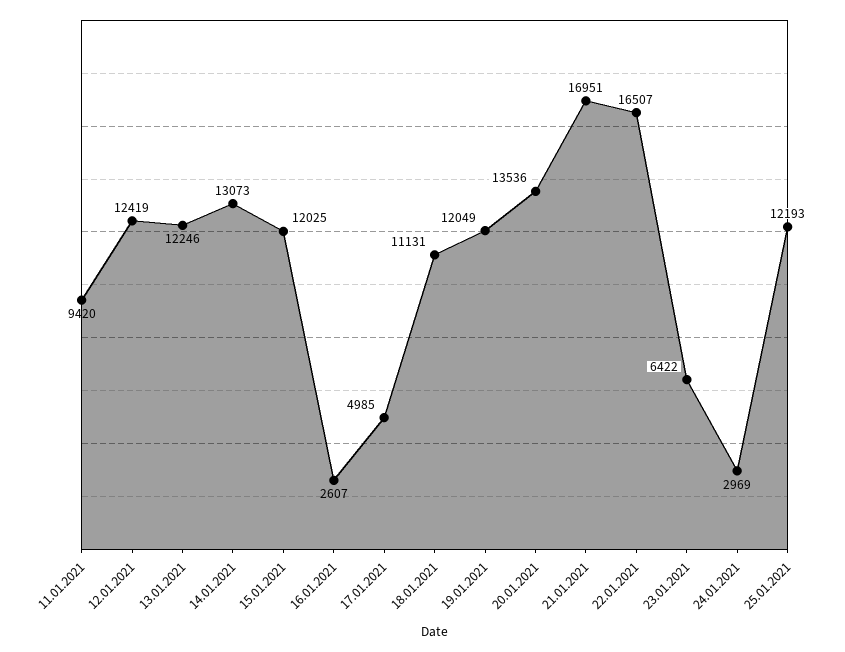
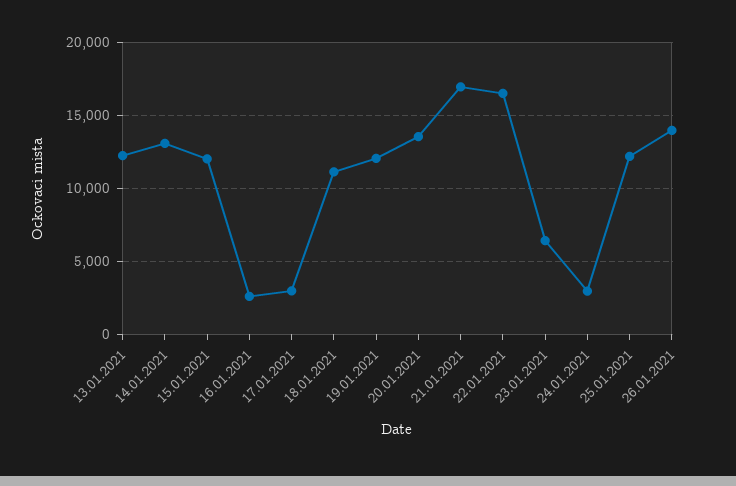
11.01.2021: 9420 -> none
12.01.2021: 12419 -> none
17.01.2021: 4985 -> 3000
26.01.2021: none -> 14000

